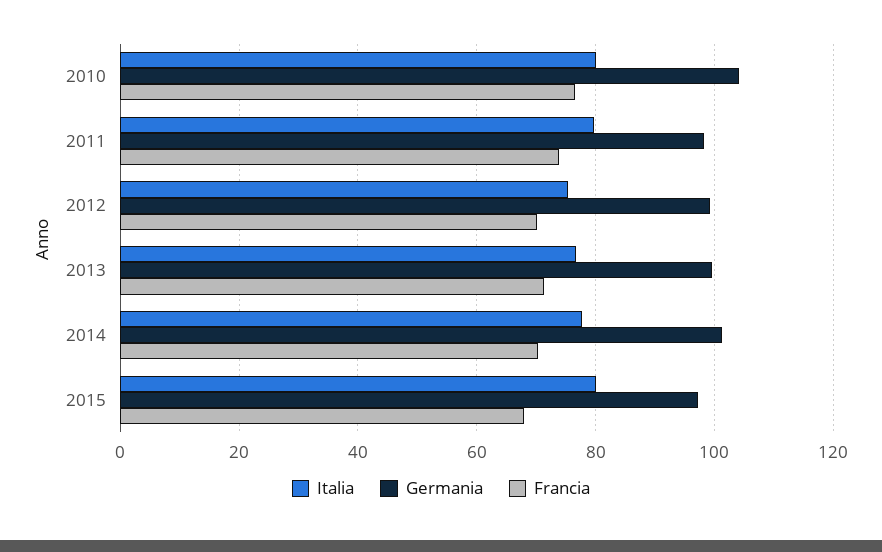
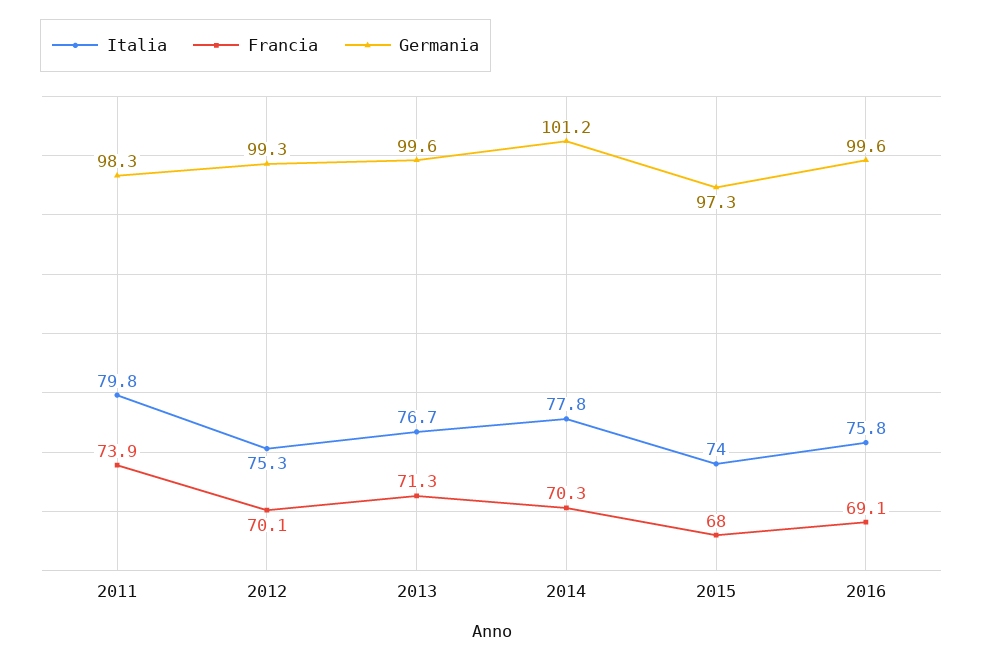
Italia, 2010: 80 -> none
Germania, 2010: 104 -> none
Francia, 2010: 76 -> none
Italia, 2015: 80 -> 74
Italia, 2016: none -> 75.8
Francia, 2016: none -> 69.1
Germania, 2016: none -> 99.6

